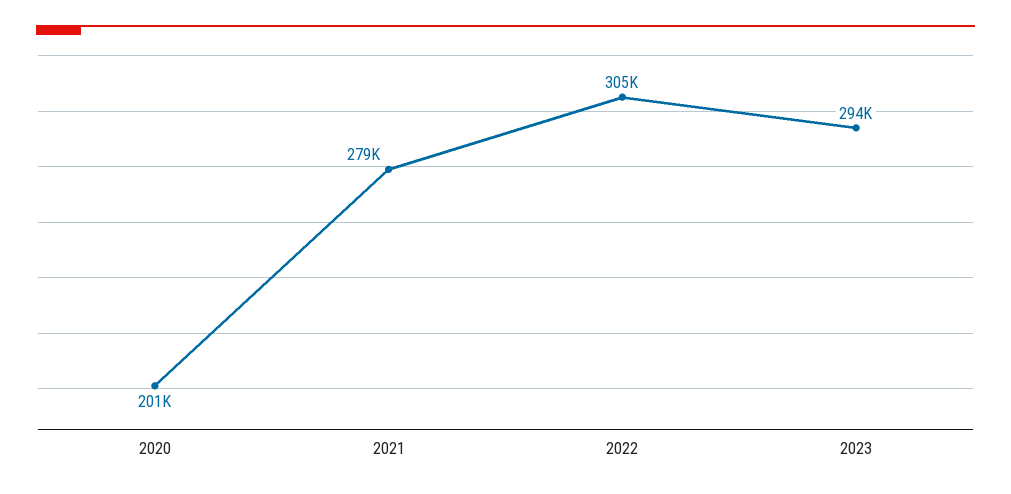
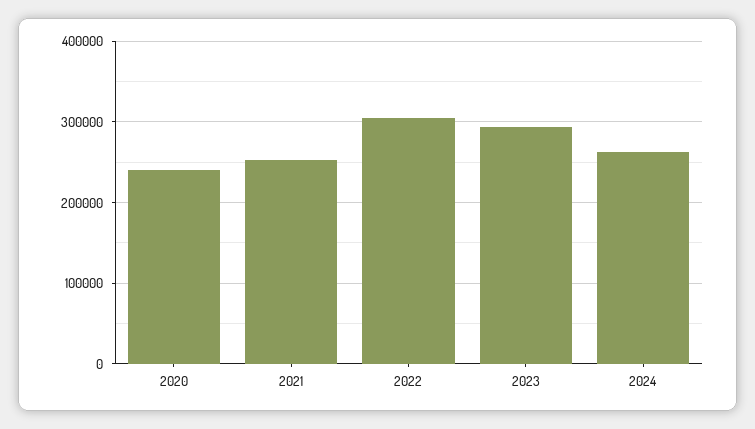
2020: 201000 -> 240000
2021: 279000 -> 250000
2024: none -> 260000

